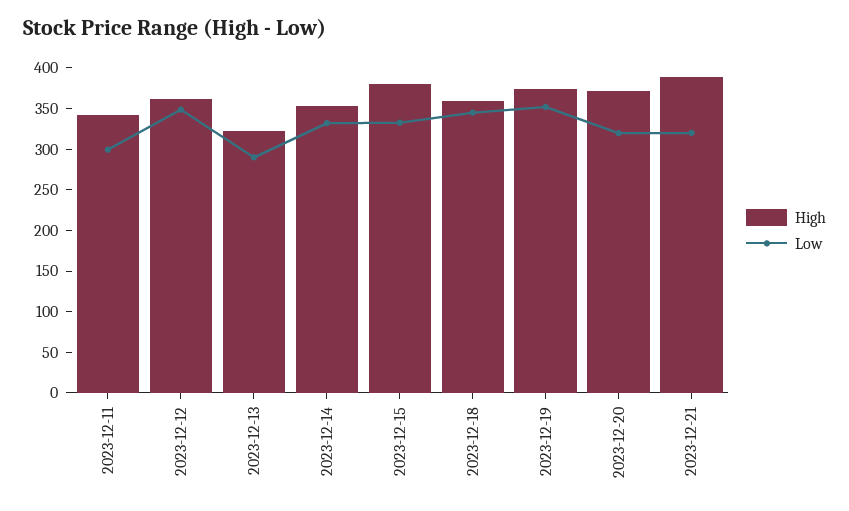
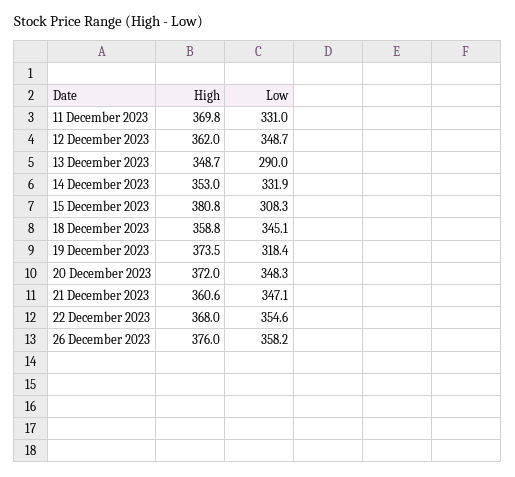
High, 2023-12-11: 340 -> 369.8
Low, 2023-12-11: 300 -> 331
High, 2023-12-13: 320 -> 348.7
Low, 2023-12-15: 330 -> 308.3
Low, 2023-12-19: 350 -> 318.4
Low, 2023-12-20: 320 -> 348.3
High, 2023-12-21: 390 -> 360.6
Low, 2023-12-21: 320 -> 347.1
High, 22 December 2023: none -> 368
Low, 22 December 2023: none -> 354.6
High, 26 December 2023: none -> 376
Low, 26 December 2023: none -> 358.2

